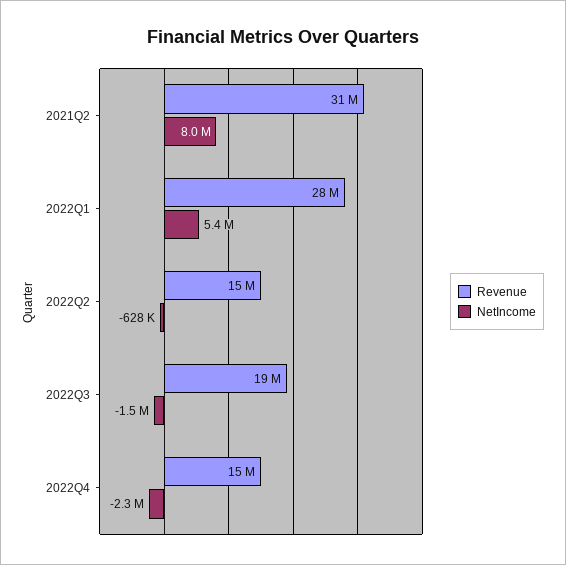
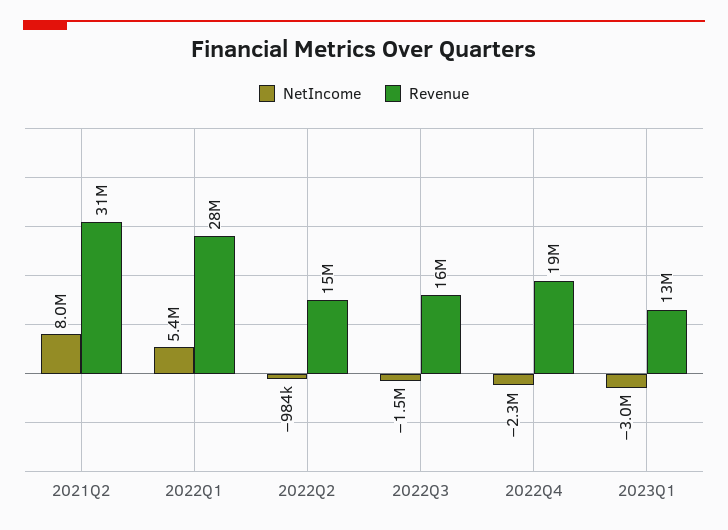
NetIncome, 2022Q2: -628000 -> -984000
Revenue, 2022Q3: 19000000 -> 16000000
Revenue, 2022Q4: 15000000 -> 19000000
NetIncome, 2023Q1: none -> -3000000
Revenue, 2023Q1: none -> 13000000

